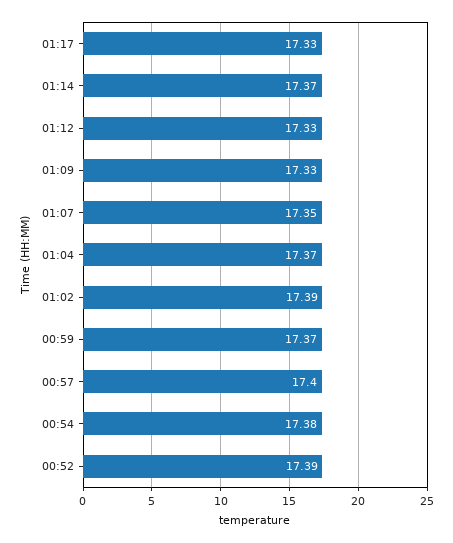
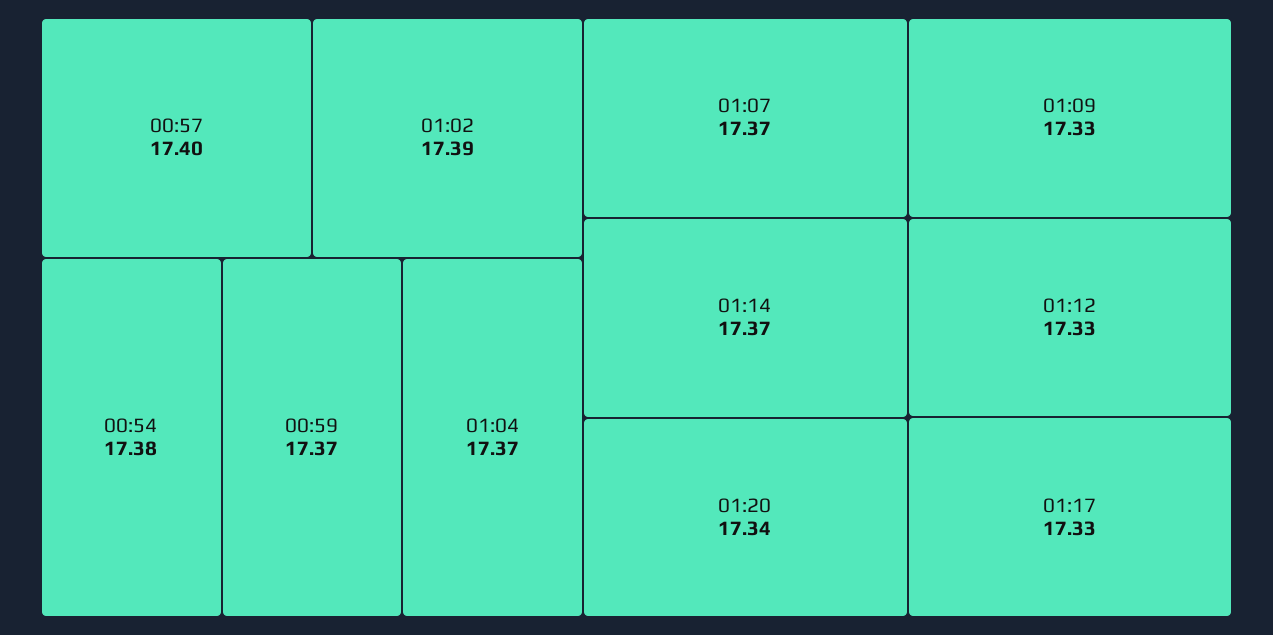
01:07: 17.35 -> 17.37
00:52: 17.39 -> none
01:20: none -> 17.34

